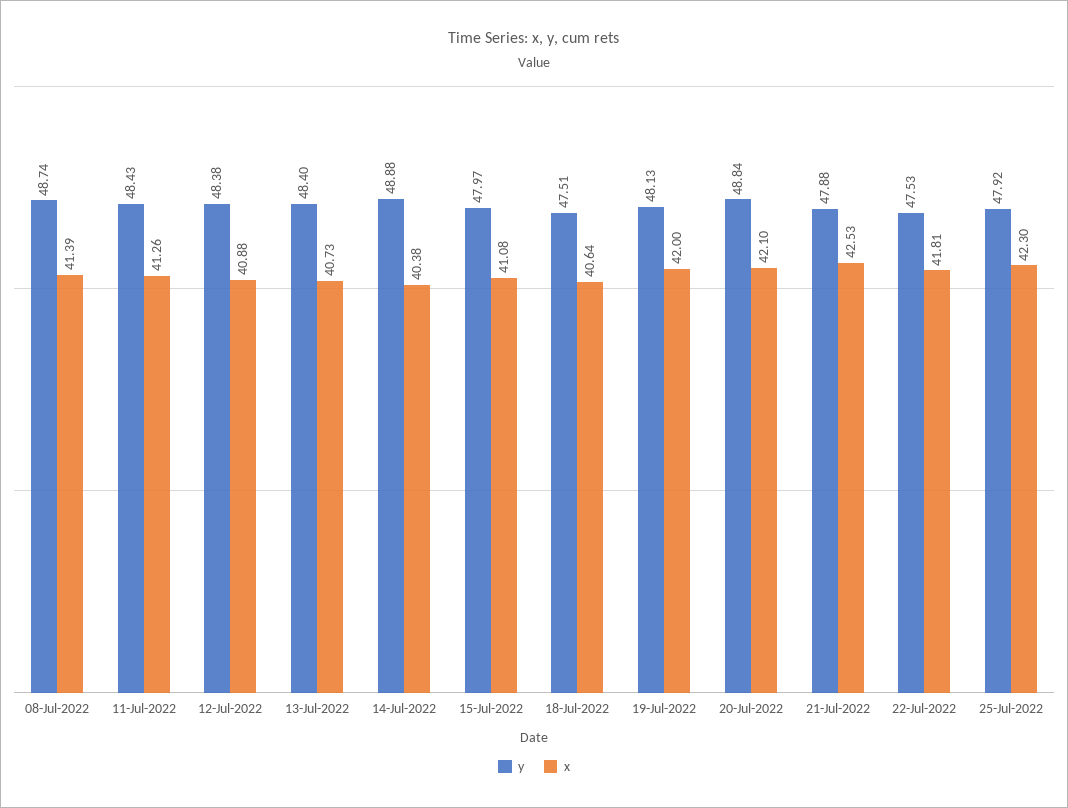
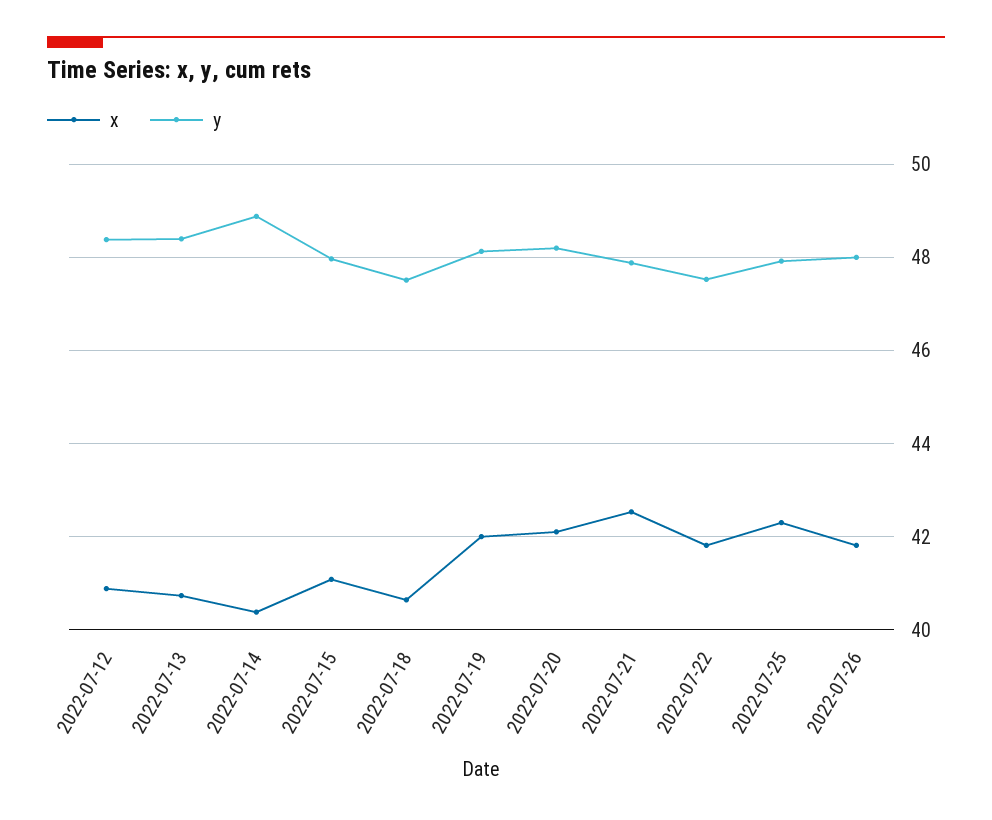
y, 08-Jul-2022: 48.74 -> none
x, 08-Jul-2022: 41.39 -> none
y, 11-Jul-2022: 48.43 -> none
x, 11-Jul-2022: 41.26 -> none
y, 20-Jul-2022: 48.84 -> 48.2
x, 2022-07-26: none -> 41.8
y, 2022-07-26: none -> 48

